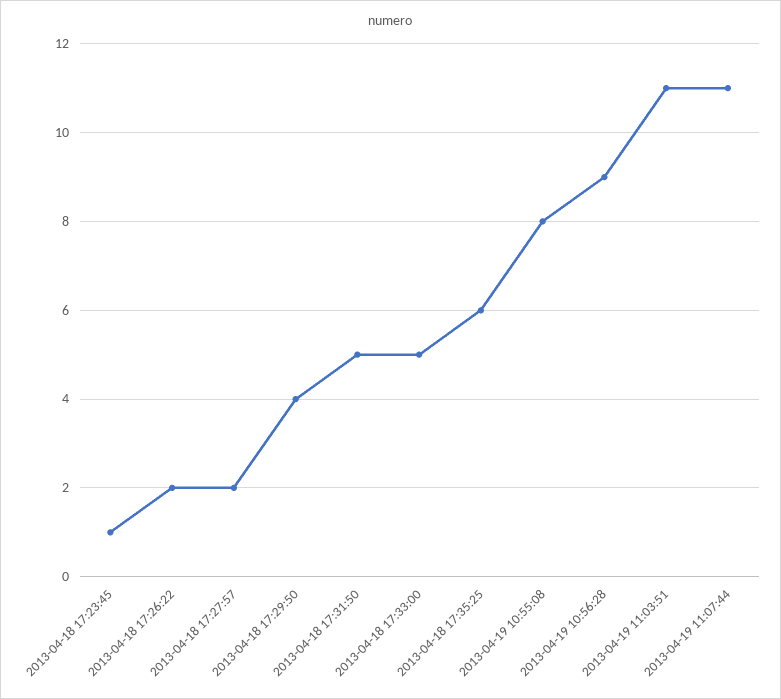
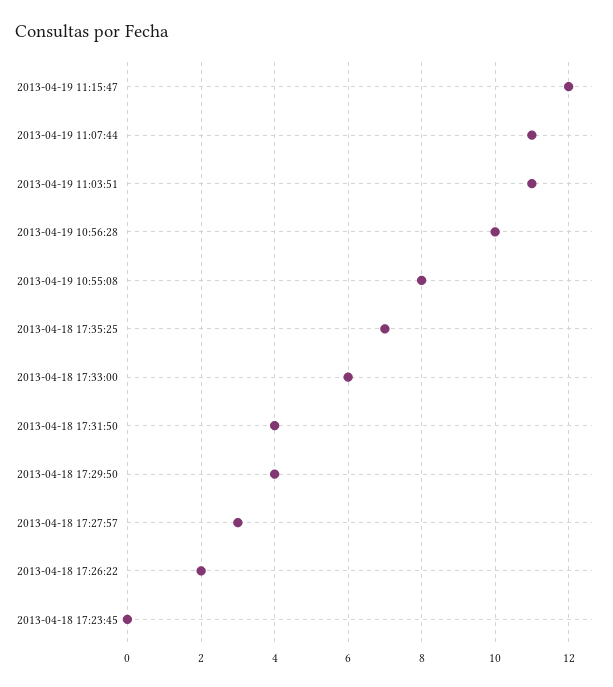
2013-04-18 17:23:45: 1 -> 0
2013-04-18 17:27:57: 2 -> 3
2013-04-18 17:31:50: 5 -> 4
2013-04-18 17:33:00: 5 -> 6
2013-04-18 17:35:25: 6 -> 7
2013-04-19 10:56:28: 9 -> 10
2013-04-19 11:15:47: none -> 12

